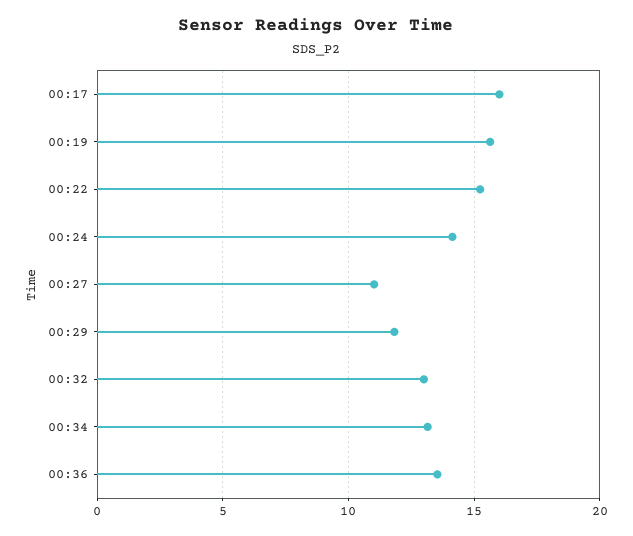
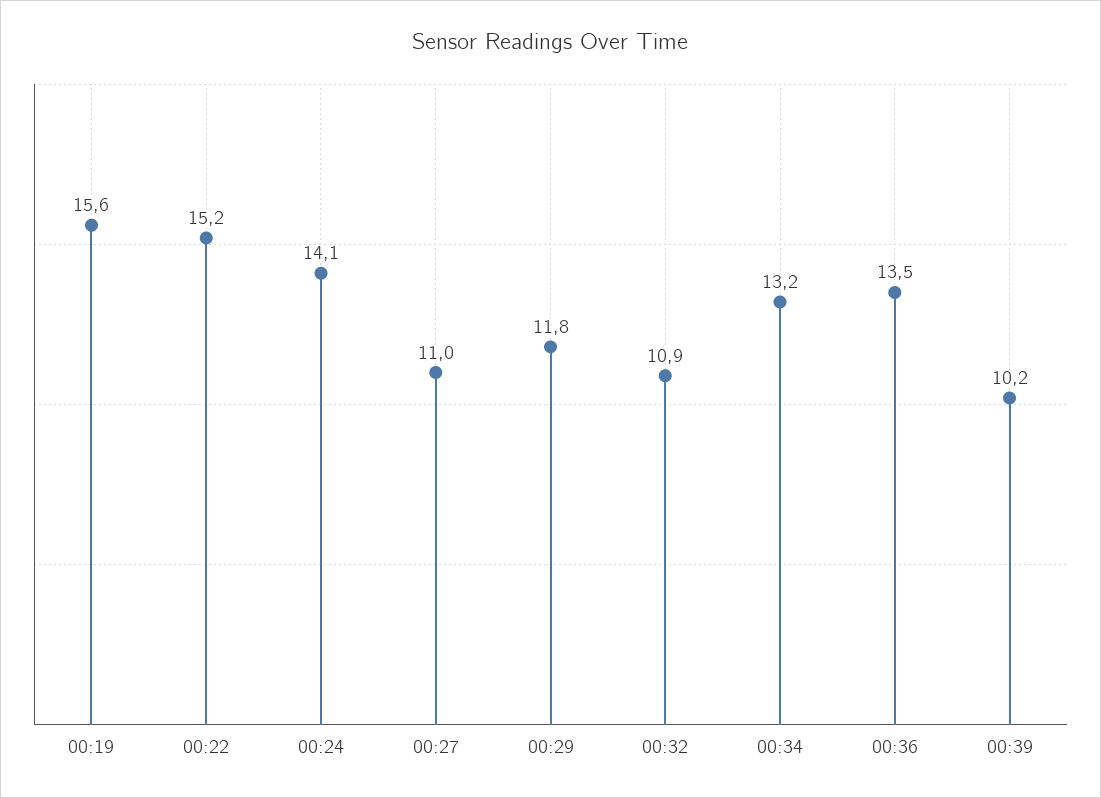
00:17: 16 -> none
00:32: 13 -> 10.9
00:39: none -> 10.2

